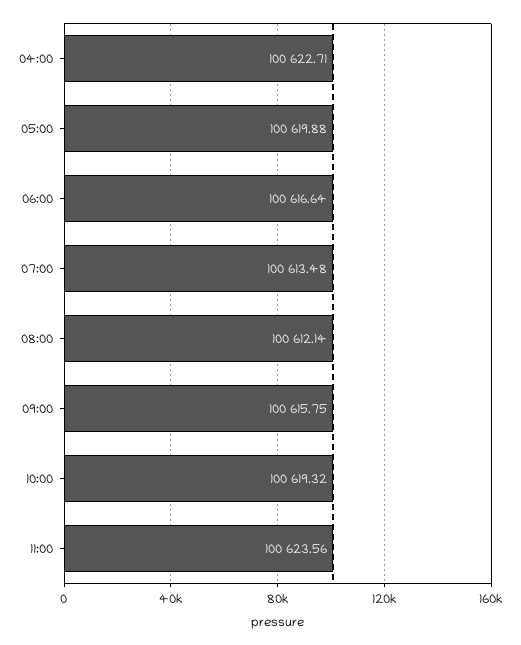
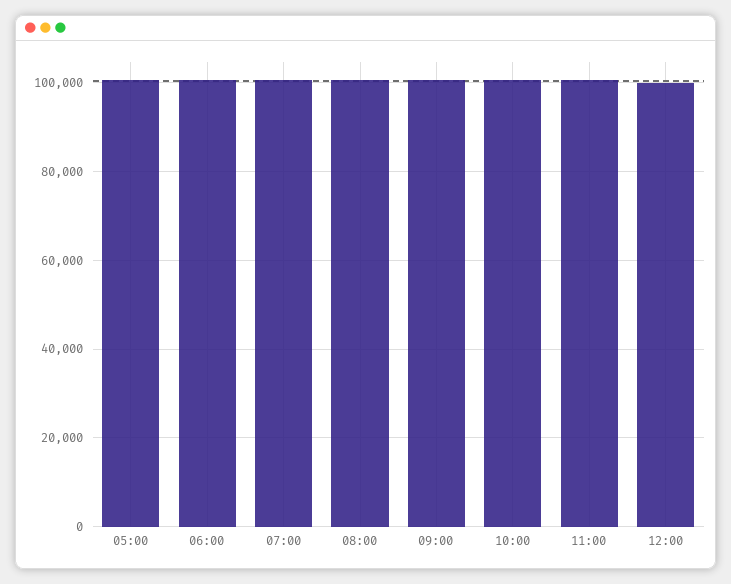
04:00: 100622.71 -> none
12:00: none -> 100000

